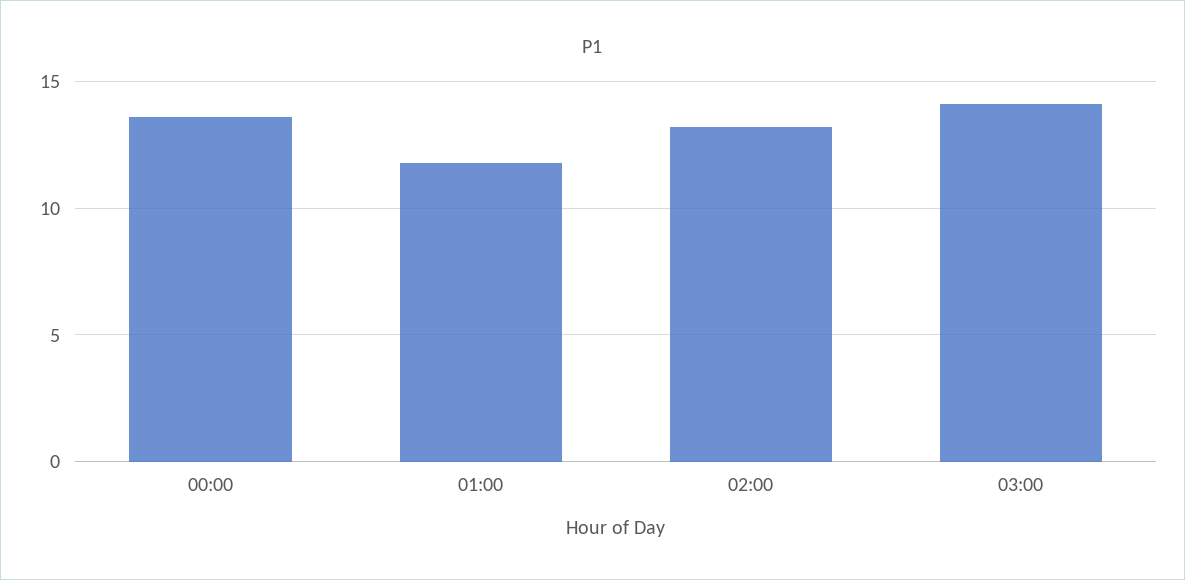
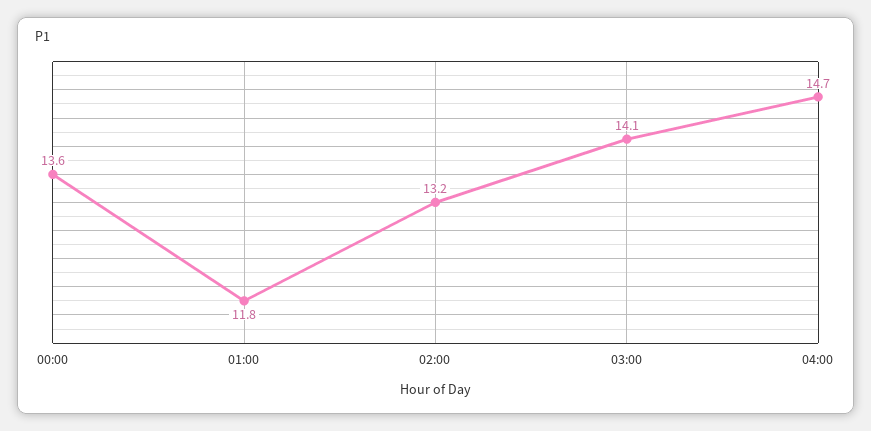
04:00: none -> 14.7

